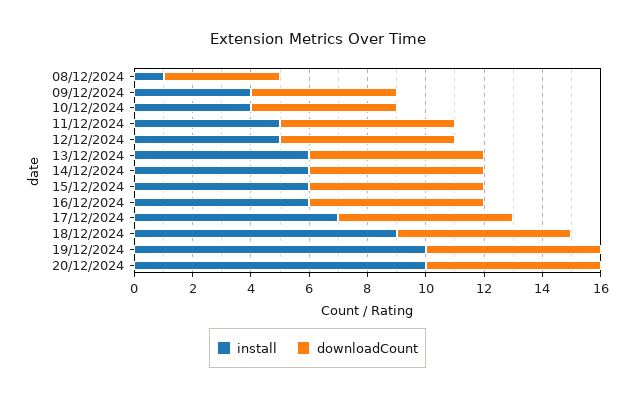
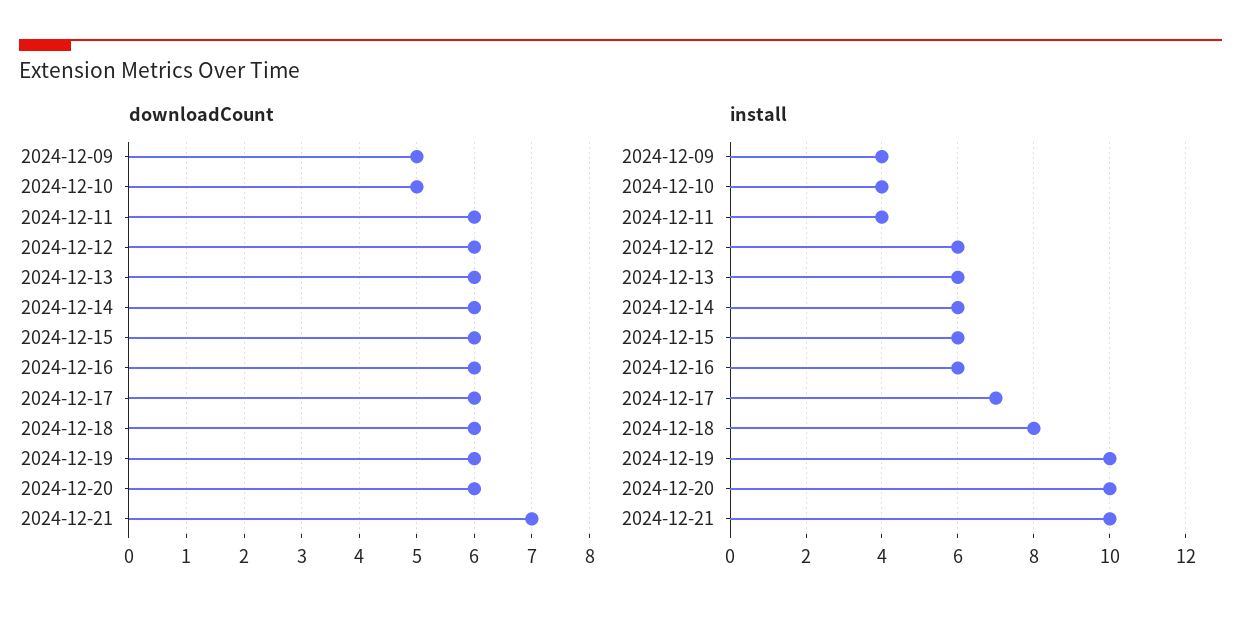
install, 08/12/2024: 1 -> none
downloadCount, 08/12/2024: 4 -> none
install, 11/12/2024: 5 -> 4
install, 12/12/2024: 5 -> 6
install, 18/12/2024: 9 -> 8
downloadCount, 2024-12-21: none -> 7
install, 2024-12-21: none -> 10

